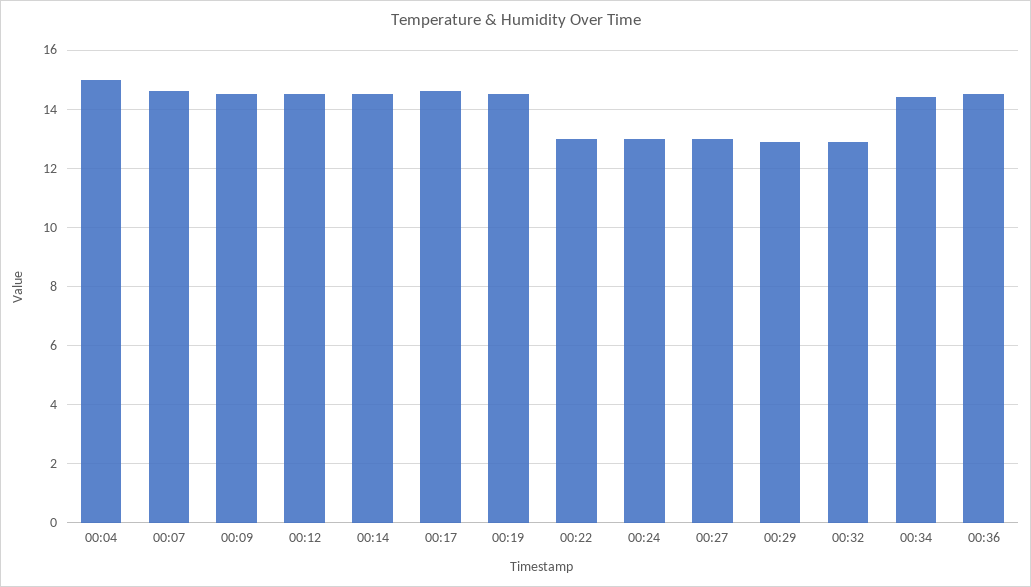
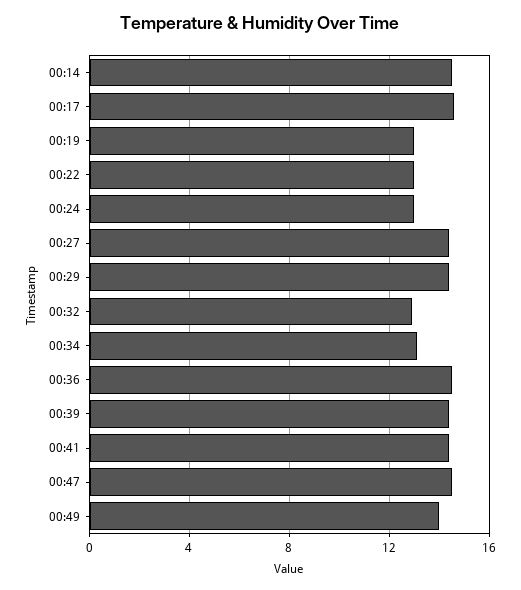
00:04: 15 -> none
00:07: 14.5 -> none
00:09: 14.5 -> none
00:12: 14.5 -> none
00:19: 14.5 -> 13
00:27: 13 -> 14.5
00:29: 13 -> 14.5
00:34: 14.5 -> 13
00:39: none -> 14.5
00:41: none -> 14.5
00:47: none -> 14.5
00:49: none -> 14

